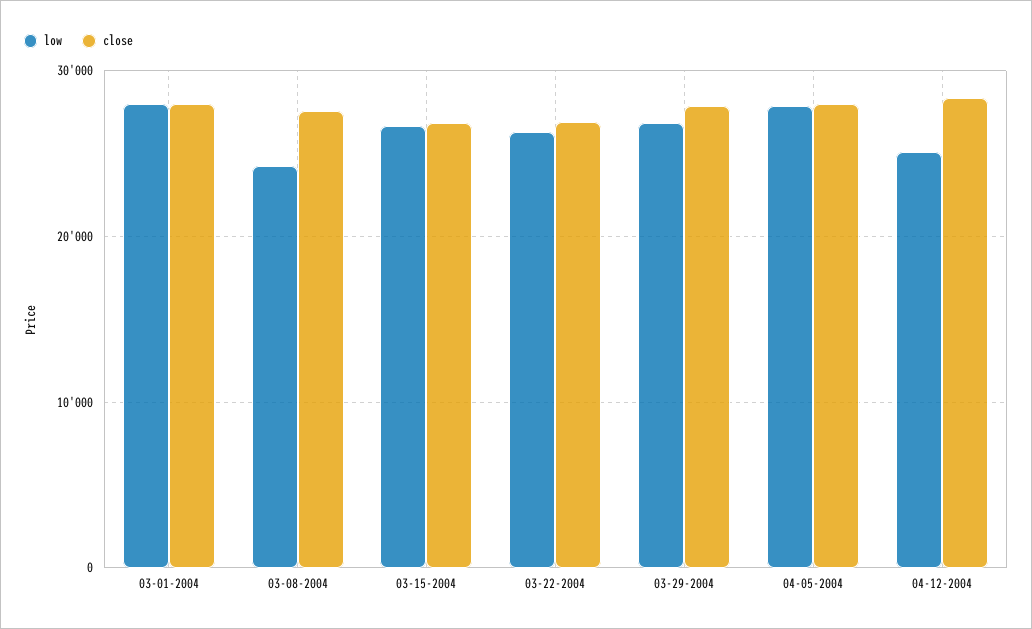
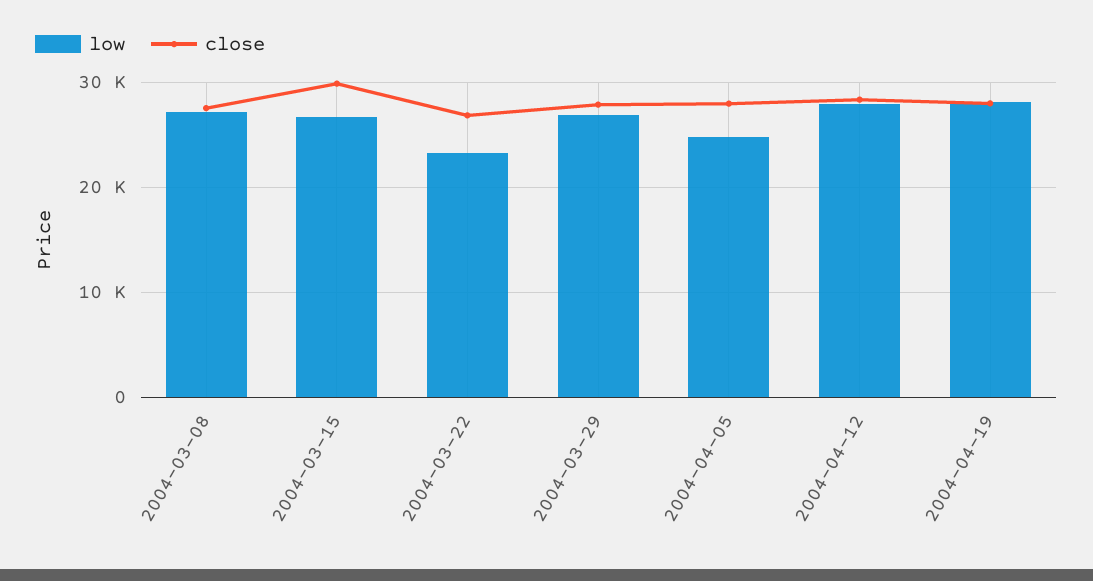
low, 03-01-2004: 28000 -> none
close, 03-01-2004: 28000 -> none
low, 03-08-2004: 24000 -> 27000
close, 03-15-2004: 27000 -> 30000
low, 03-22-2004: 26000 -> 23000
low, 04-05-2004: 28000 -> 25000
low, 04-12-2004: 25000 -> 28000
low, 2004-04-19: none -> 28000
close, 2004-04-19: none -> 28000

